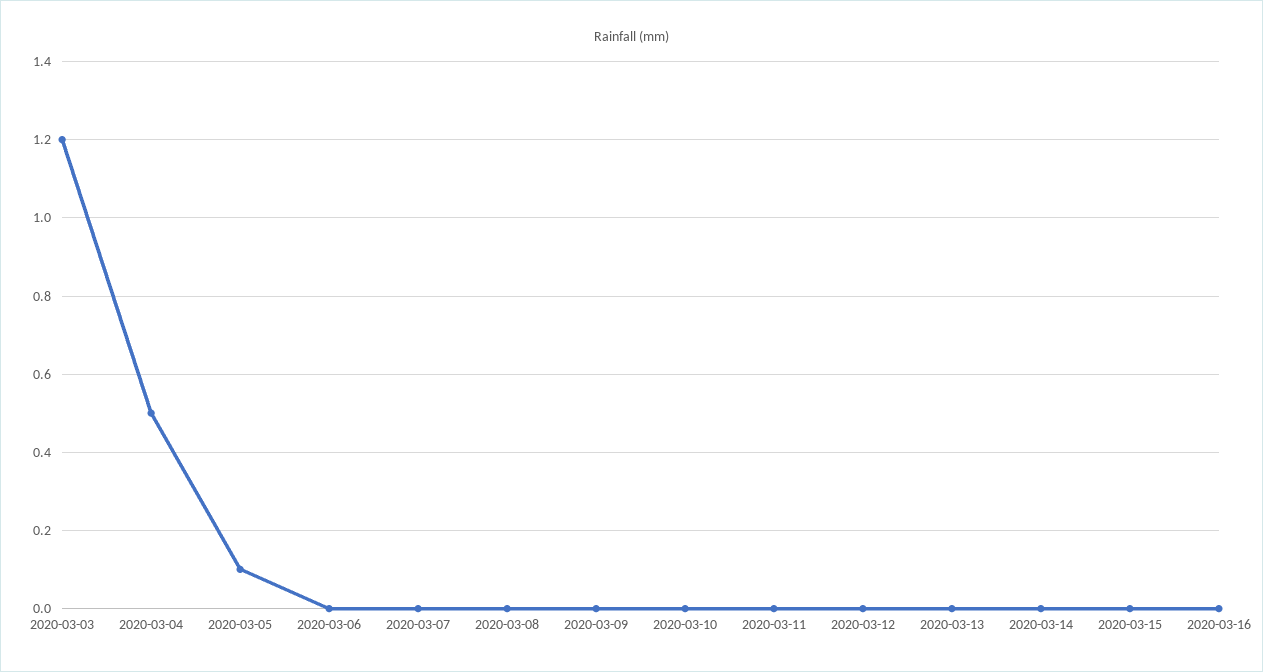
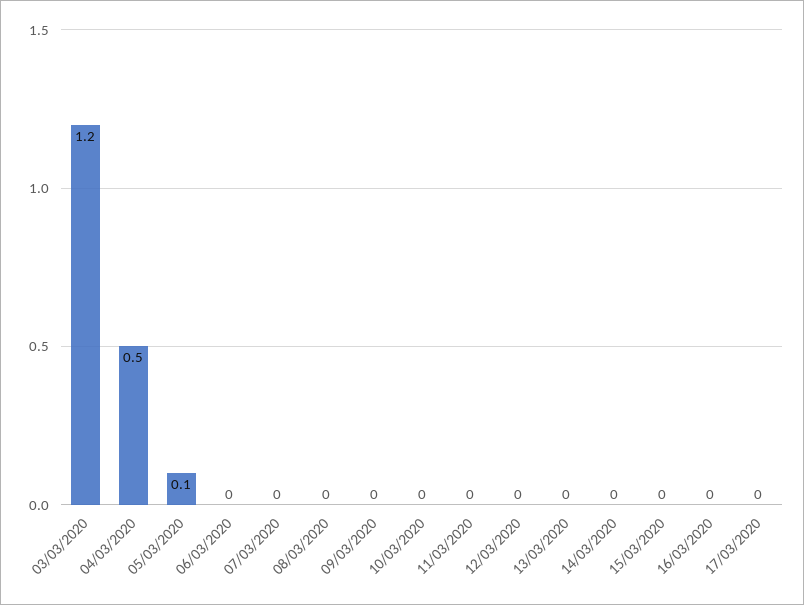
17/03/2020: none -> 0

